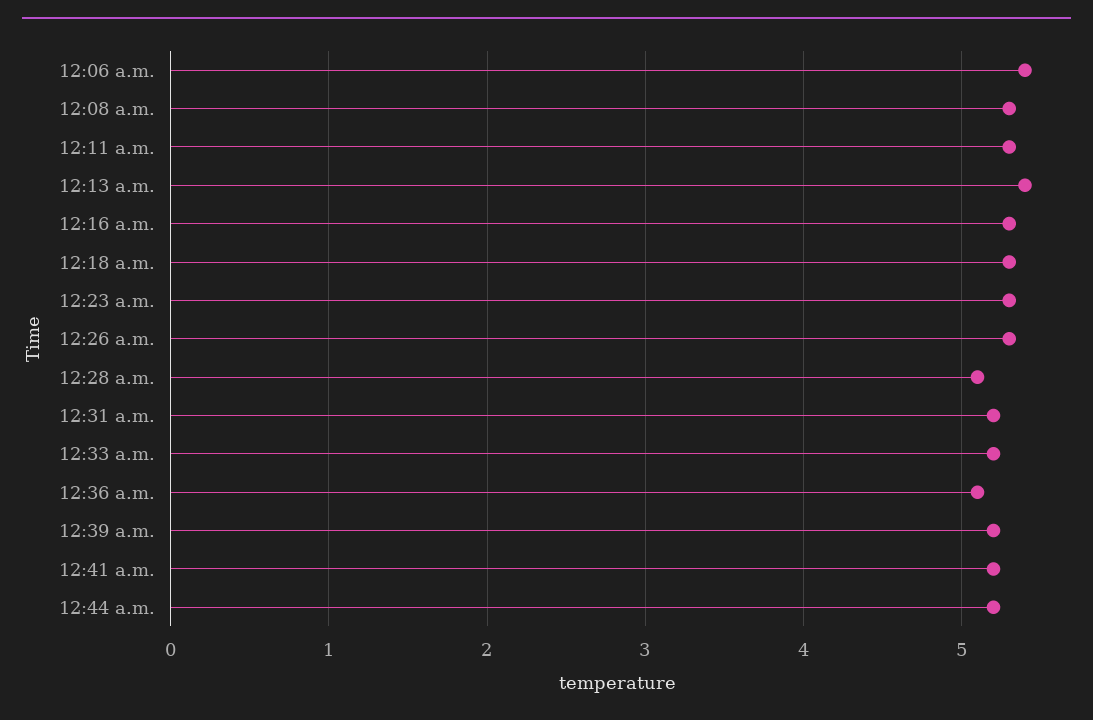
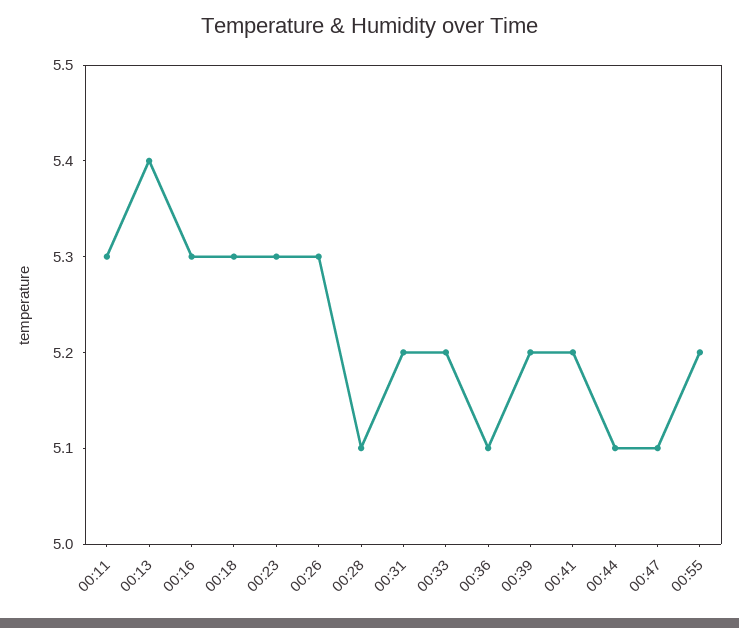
12:06 a.m.: 5.4 -> none
12:08 a.m.: 5.3 -> none
12:44 a.m.: 5.2 -> 5.1
00:47: none -> 5.1
00:55: none -> 5.2

